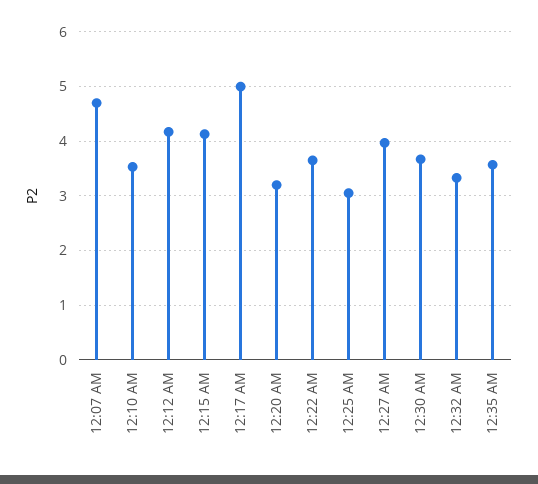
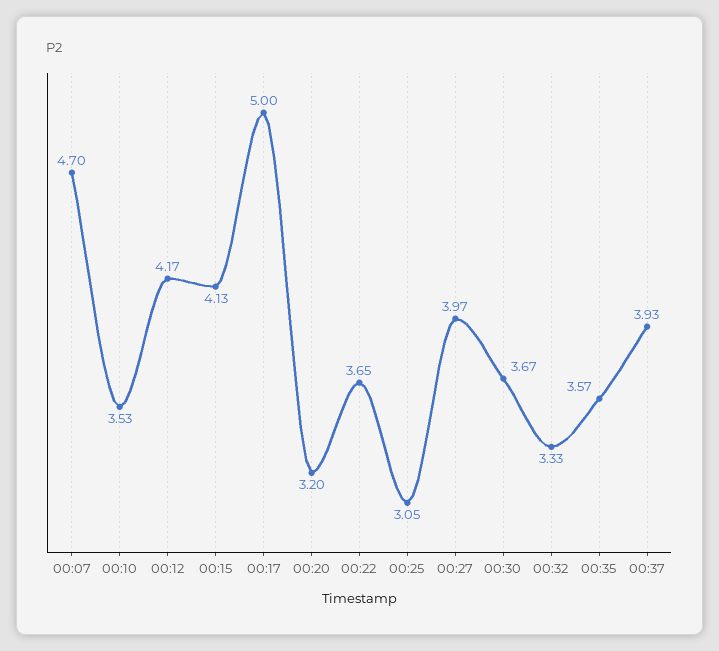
00:37: none -> 3.93

